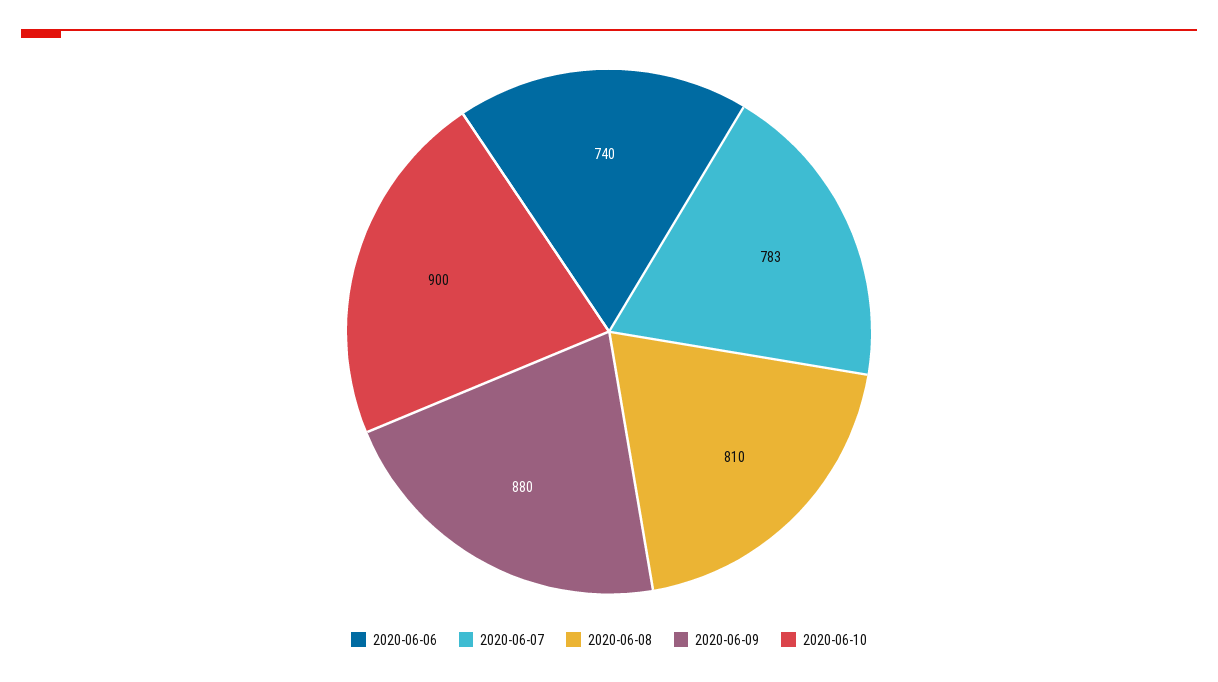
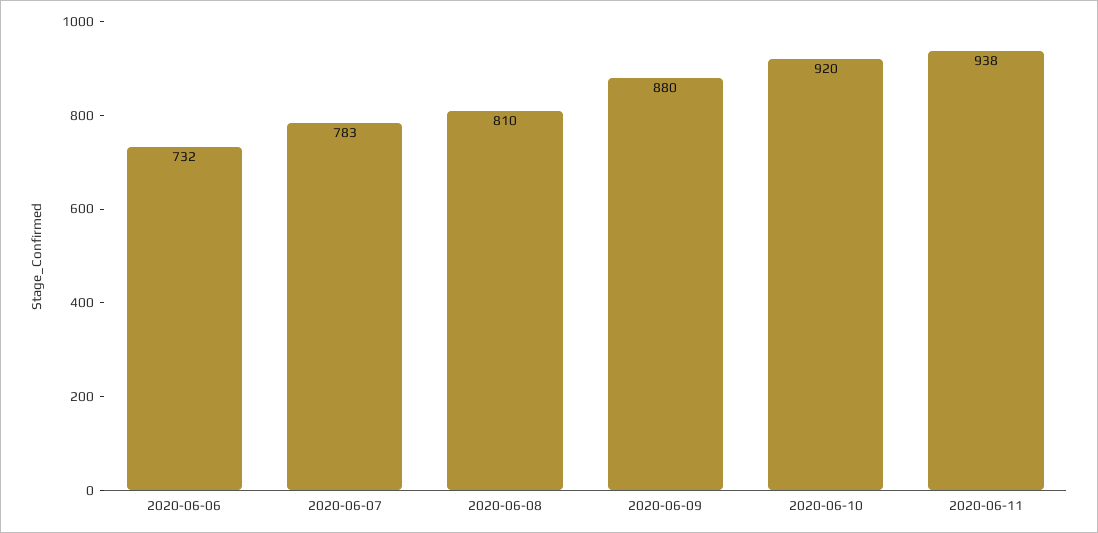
2020-06-06: 740 -> 732
2020-06-10: 900 -> 920
2020-06-11: none -> 938

